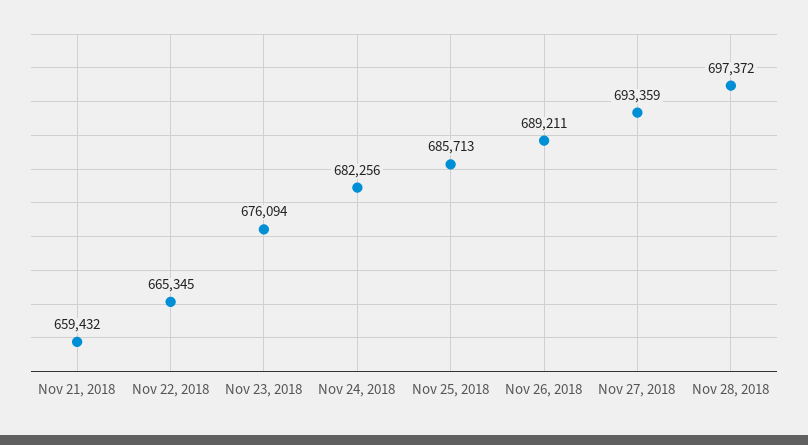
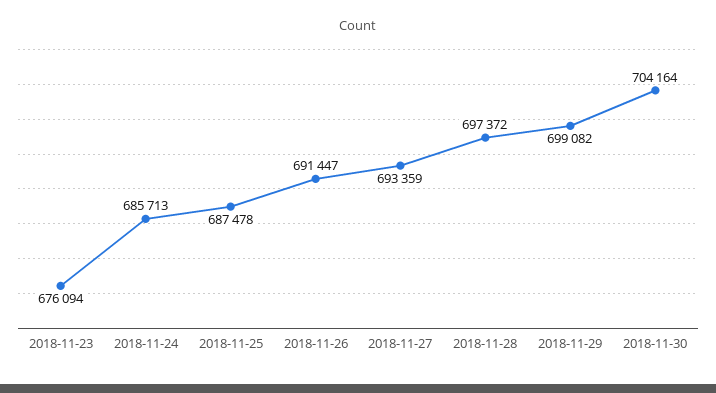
Nov 21, 2018: 659432 -> none
Nov 22, 2018: 665345 -> none
Nov 24, 2018: 682256 -> 685713
Nov 25, 2018: 685713 -> 687478
Nov 26, 2018: 689211 -> 691447
2018-11-29: none -> 699082
2018-11-30: none -> 704164

